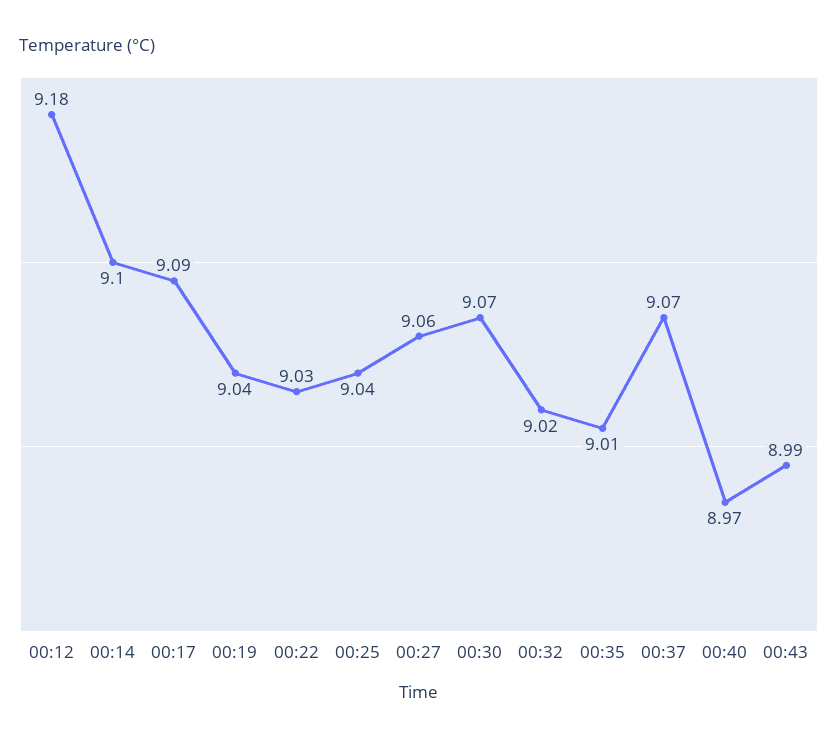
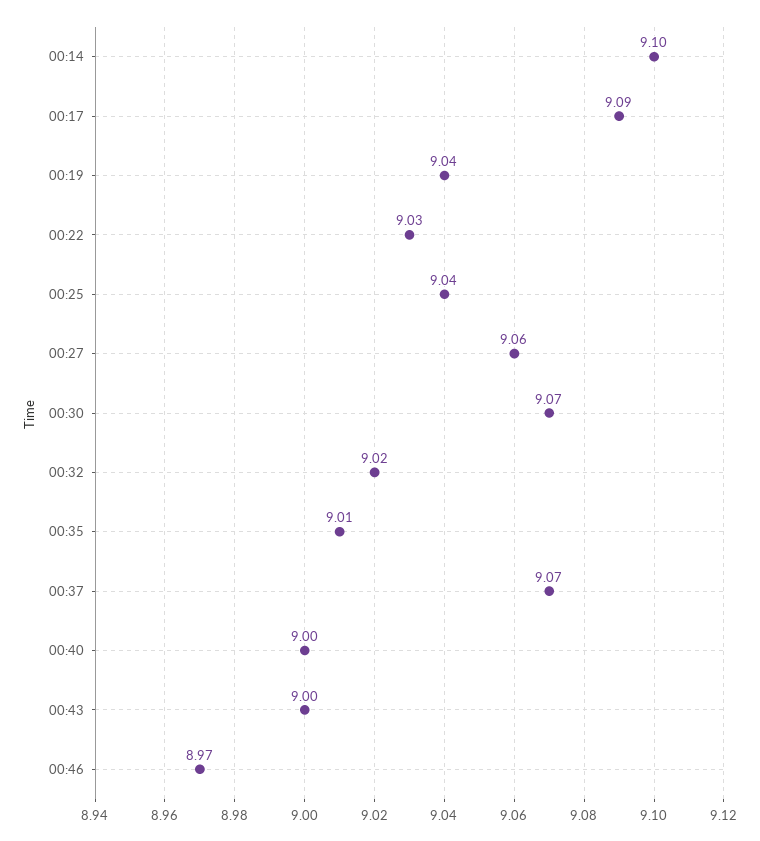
00:12: 9.18 -> none
00:40: 8.97 -> 9
00:43: 8.99 -> 9
00:46: none -> 8.97

